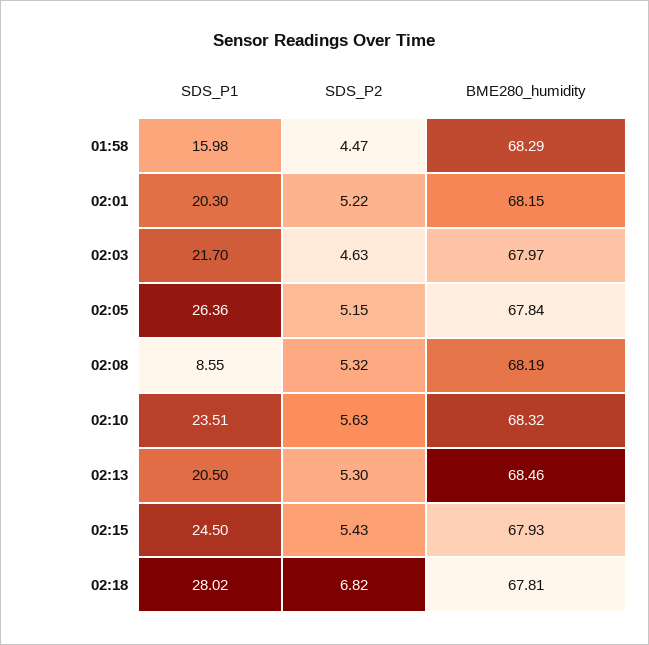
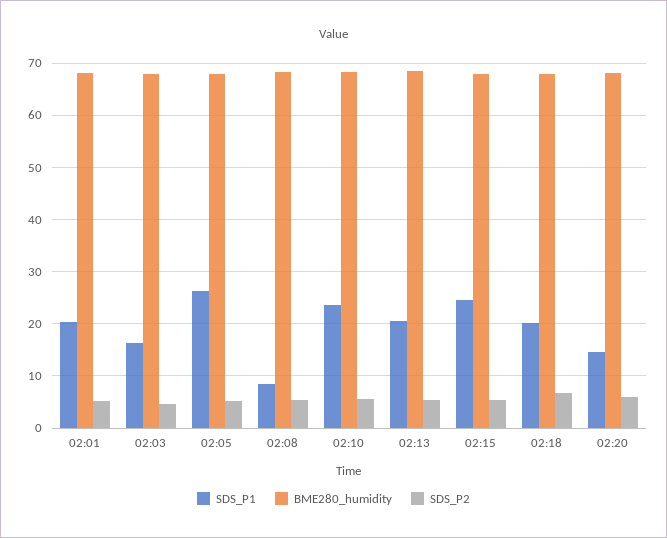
SDS_P1, 01:58: 15.98 -> none
SDS_P2, 01:58: 4.47 -> none
BME280_humidity, 01:58: 68.29 -> none
SDS_P1, 02:03: 21.7 -> 16
SDS_P1, 02:18: 28.02 -> 20
SDS_P1, 02:20: none -> 14
BME280_humidity, 02:20: none -> 68
SDS_P2, 02:20: none -> 6

